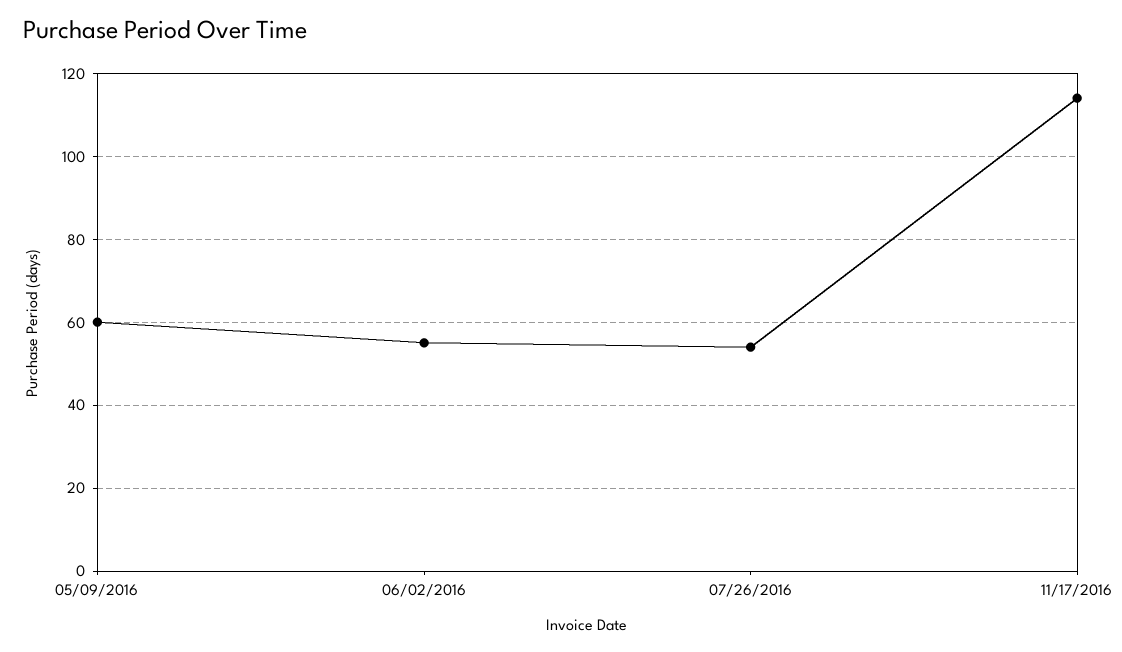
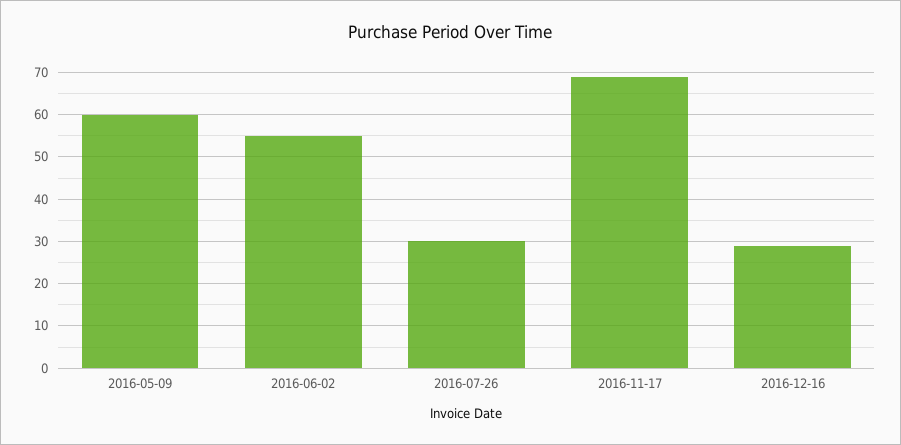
07/26/2016: 55 -> 30
11/17/2016: 115 -> 70
2016-12-16: none -> 30

